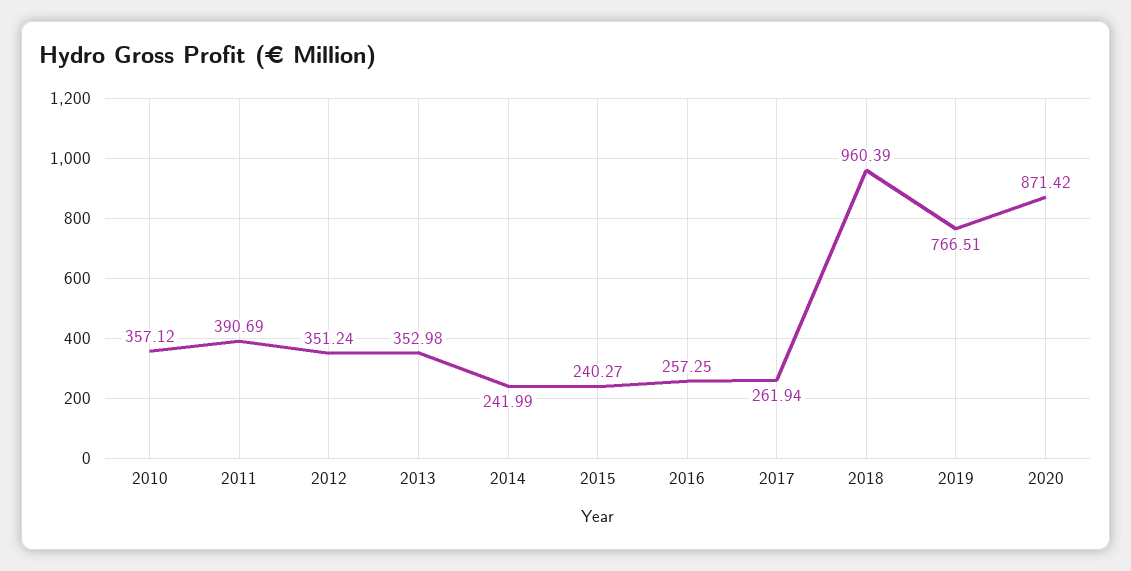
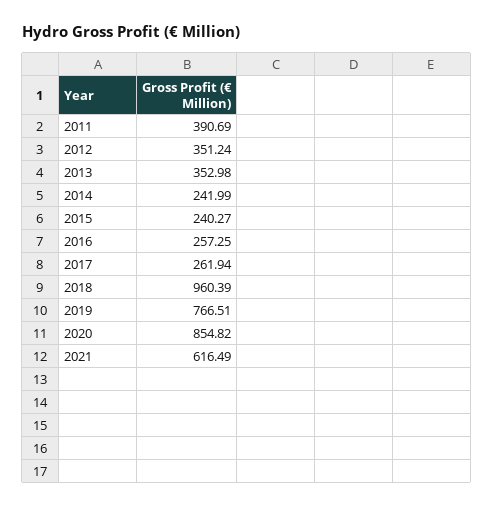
2010: 357.12 -> none
2020: 871.42 -> 854.82
2021: none -> 616.49

